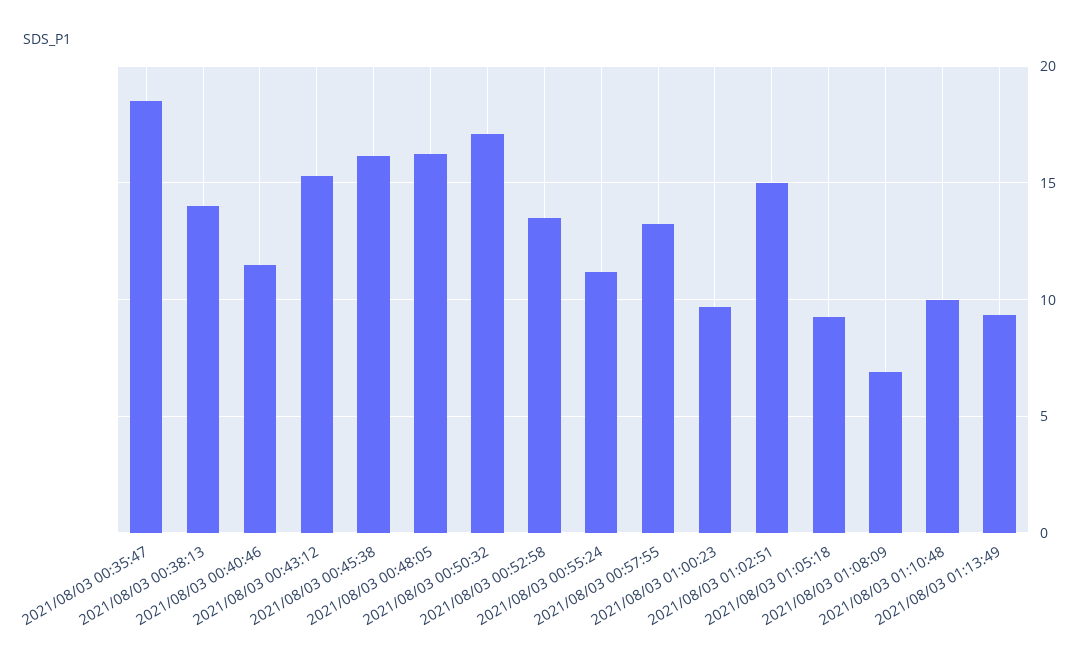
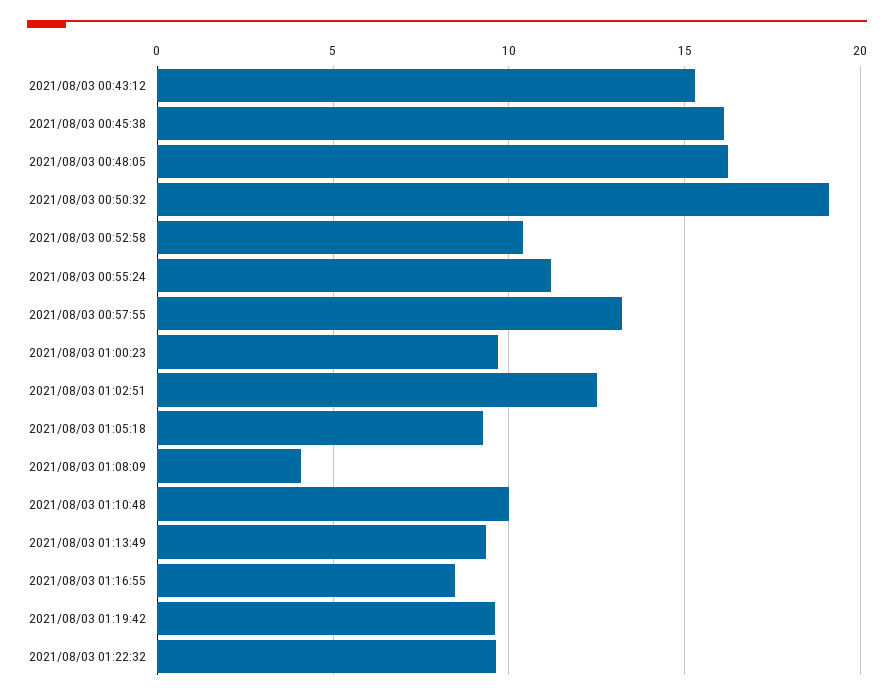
2021/08/03 00:35:47: 18.5 -> none
2021/08/03 00:38:13: 14 -> none
2021/08/03 00:40:46: 11.5 -> none
2021/08/03 00:50:32: 17 -> 19
2021/08/03 00:52:58: 13.5 -> 10.5
2021/08/03 01:02:51: 15 -> 12.5
2021/08/03 01:08:09: 7 -> 4
2021/08/03 01:16:55: none -> 8.5
2021/08/03 01:19:42: none -> 9.5
2021/08/03 01:22:32: none -> 9.5

